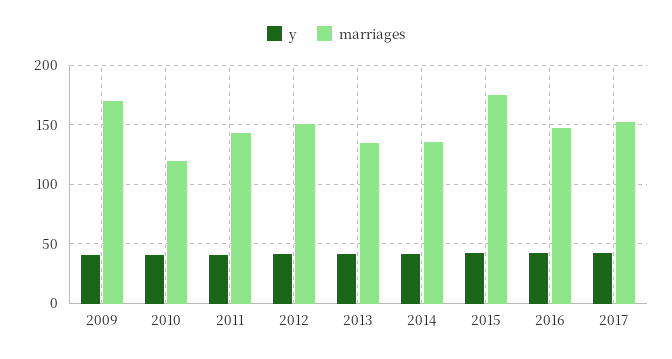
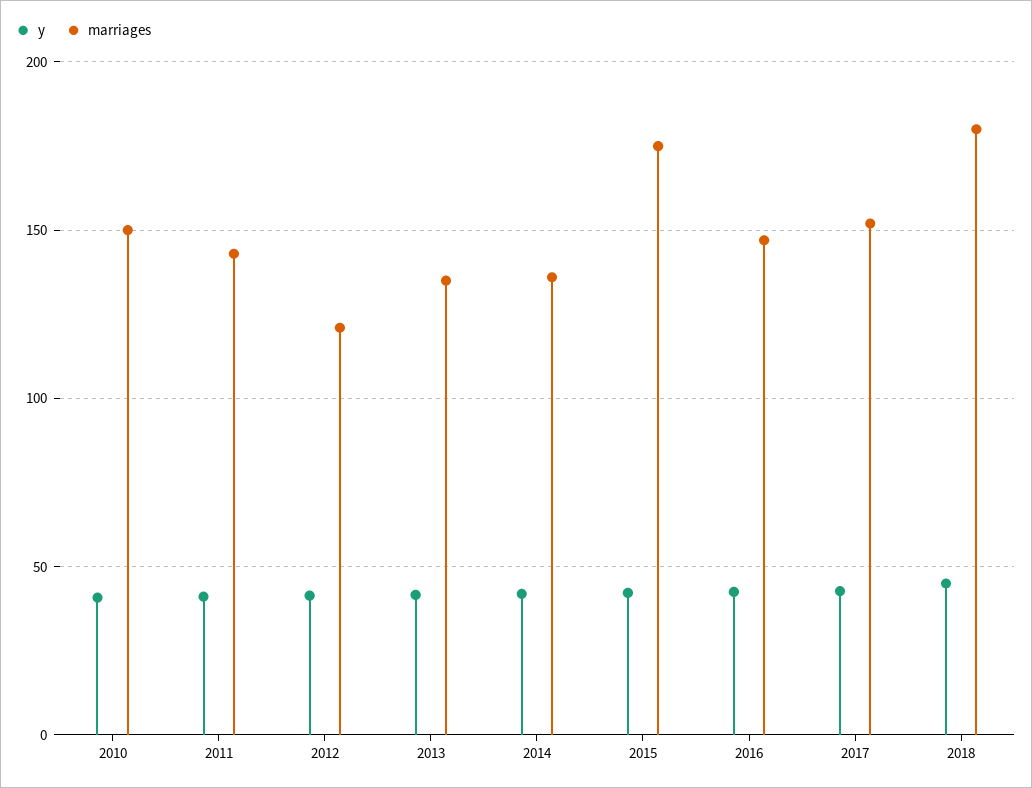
y, 2009: 40 -> none
marriages, 2009: 170 -> none
marriages, 2010: 120 -> 150
marriages, 2012: 150 -> 120
y, 2018: none -> 45
marriages, 2018: none -> 180

